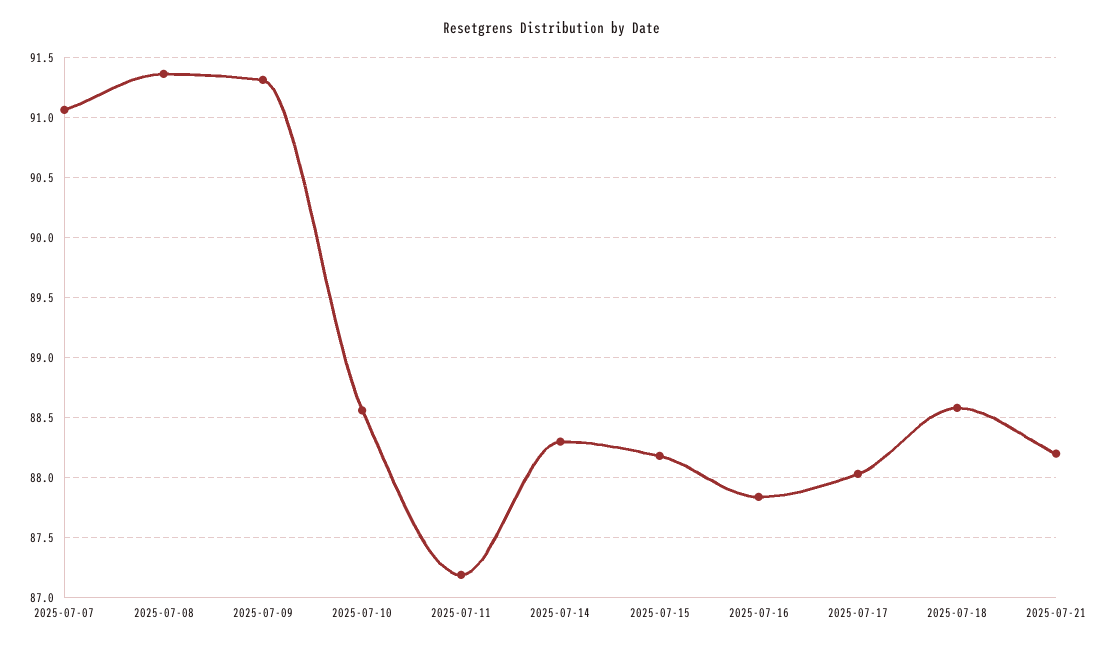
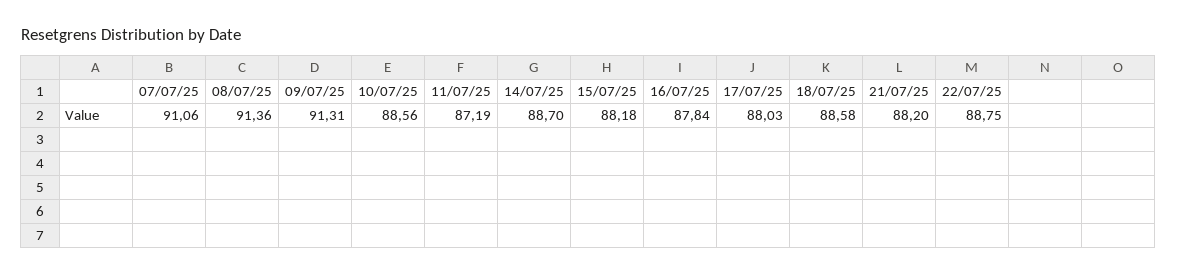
2025-07-14: 88.3 -> 88.7
22/07/25: none -> 88.75

